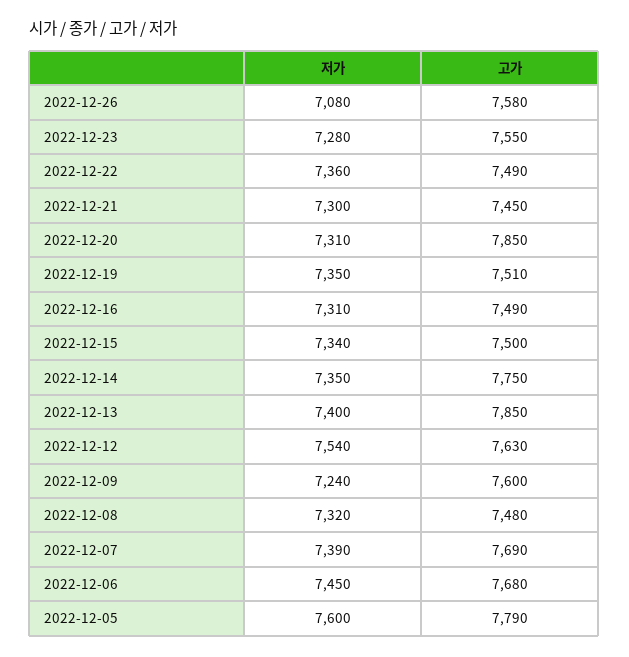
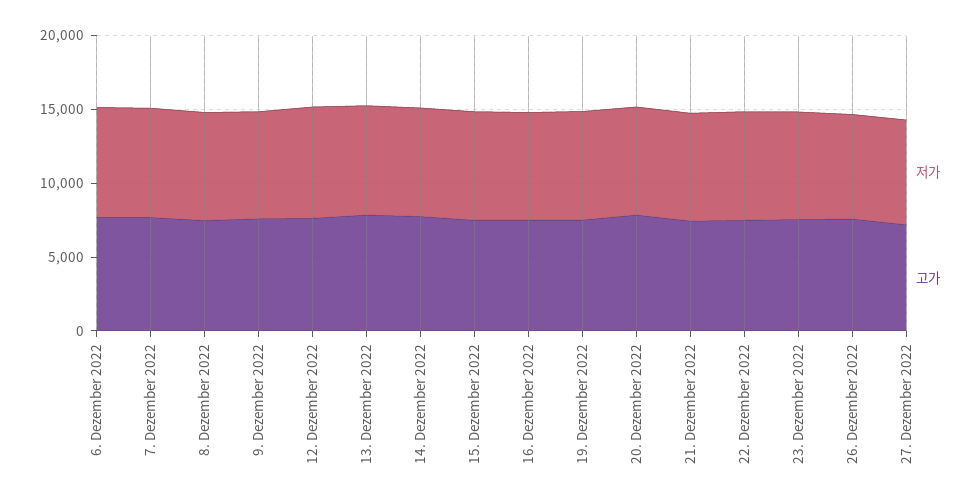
저가, 2022-12-05: 7600 -> none
고가, 2022-12-05: 7790 -> none
저가, 27. Dezember 2022: none -> 7000
고가, 27. Dezember 2022: none -> 7000

